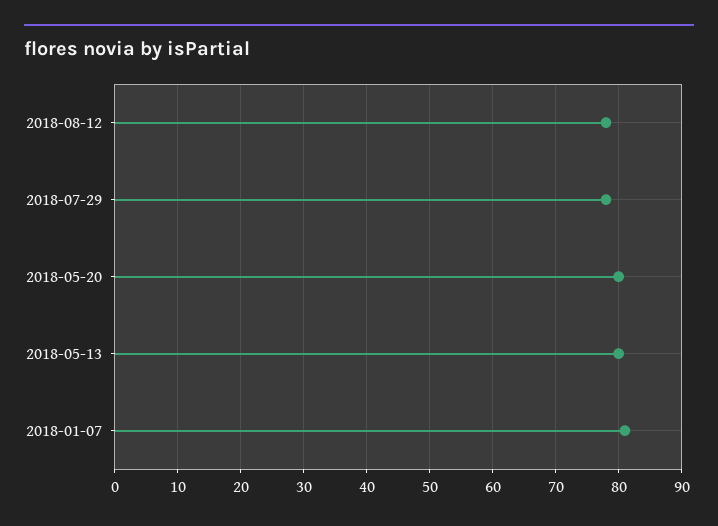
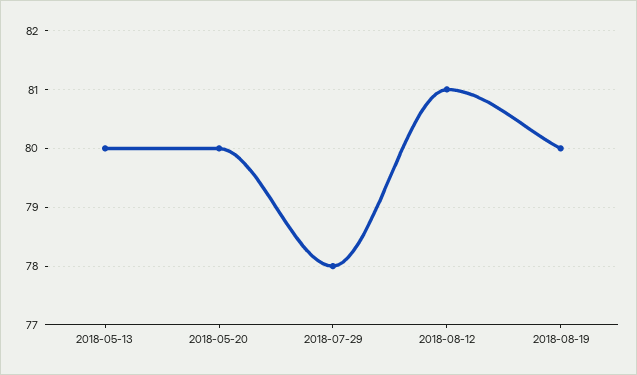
2018-08-12: 78 -> 81
2018-01-07: 81 -> none
2018-08-19: none -> 80

